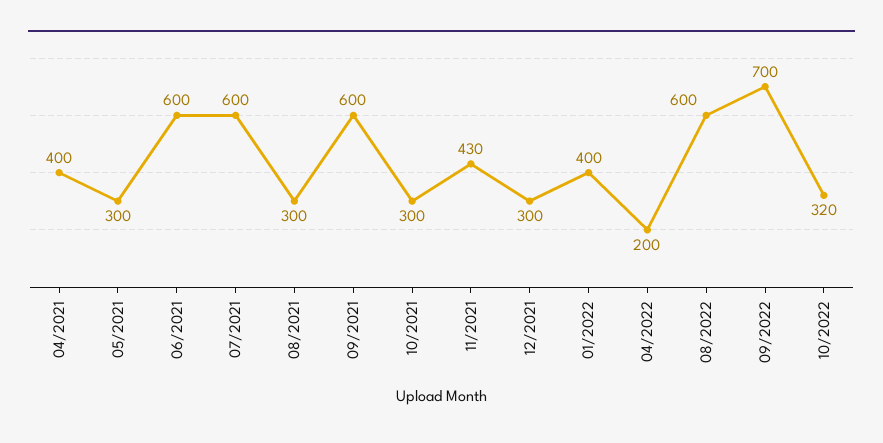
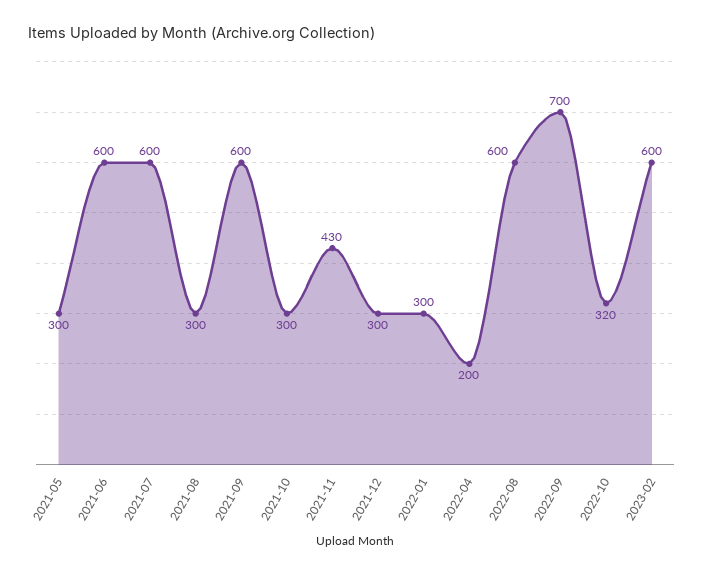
04/2021: 400 -> none
01/2022: 400 -> 300
2023-02: none -> 600

